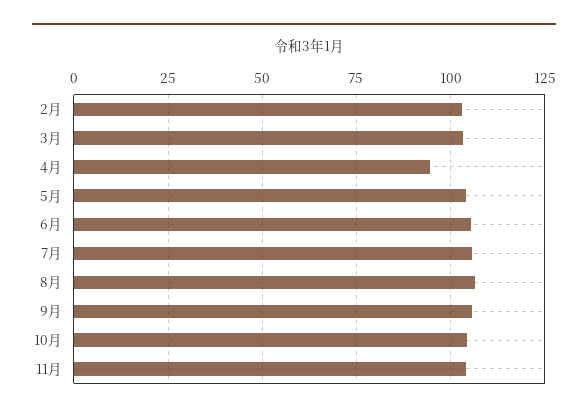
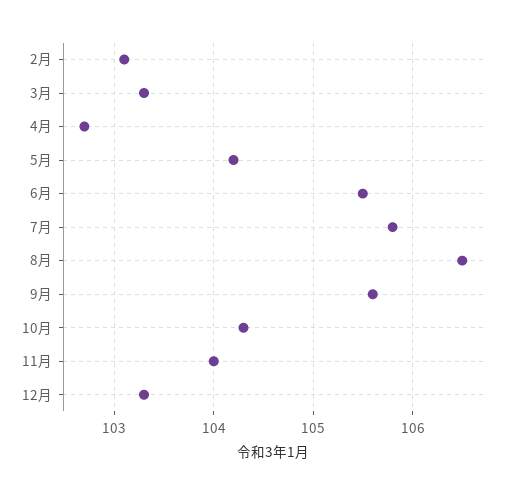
4月: 95 -> 102.7
12月: none -> 103.3

